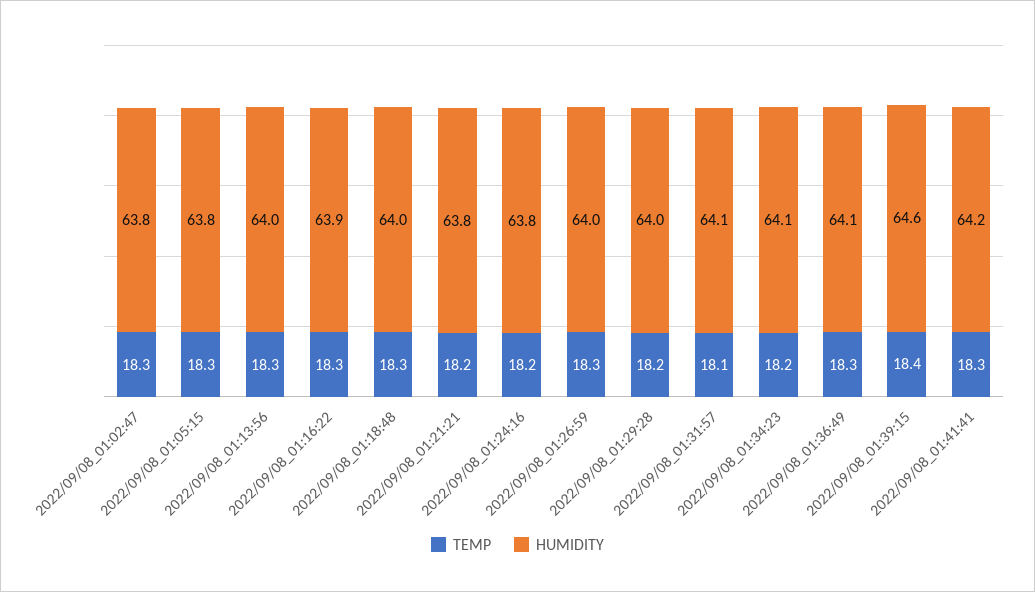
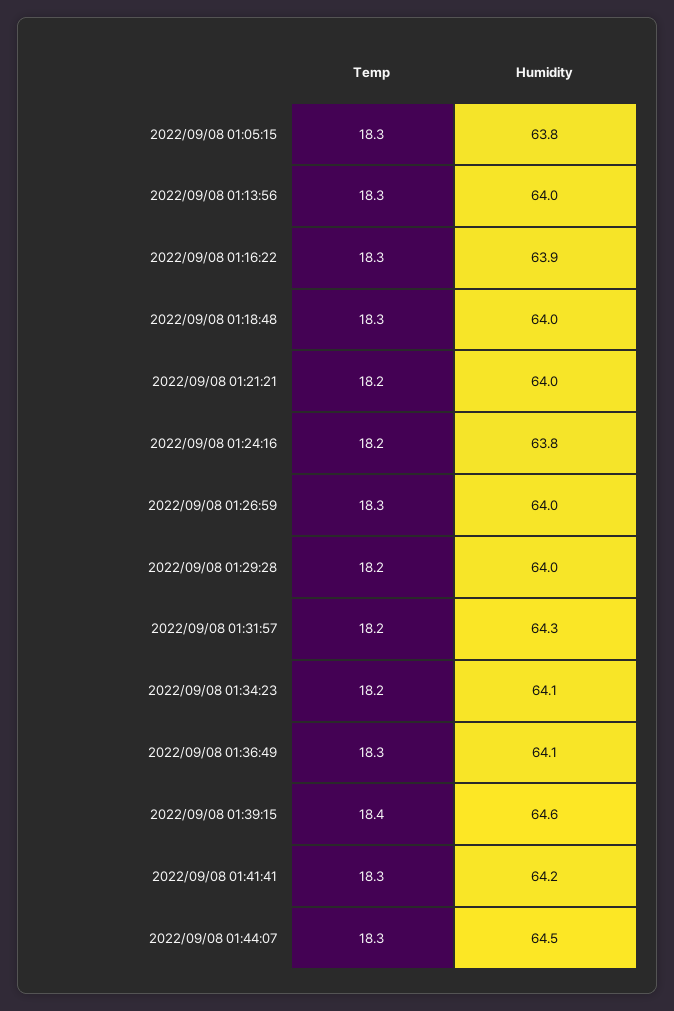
TEMP, 2022/09/08_01:02:47: 18.3 -> none
HUMIDITY, 2022/09/08_01:02:47: 63.8 -> none
HUMIDITY, 2022/09/08_01:21:21: 63.8 -> 64
TEMP, 2022/09/08_01:31:57: 18.1 -> 18.2
HUMIDITY, 2022/09/08_01:31:57: 64.1 -> 64.3
TEMP, 2022/09/08 01:44:07: none -> 18.3
HUMIDITY, 2022/09/08 01:44:07: none -> 64.5

